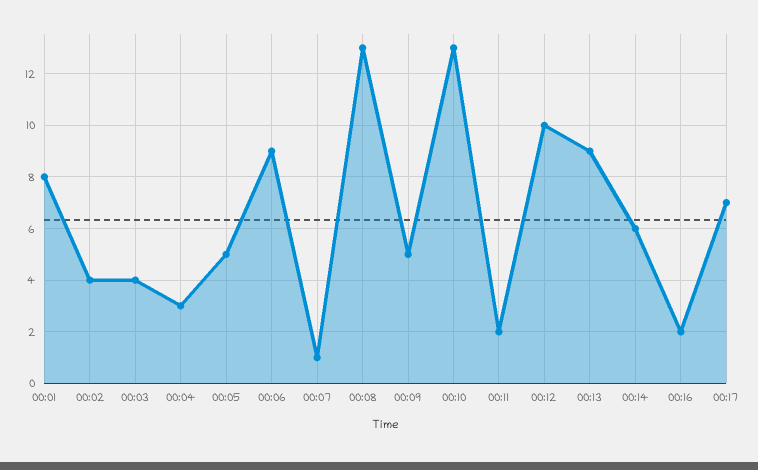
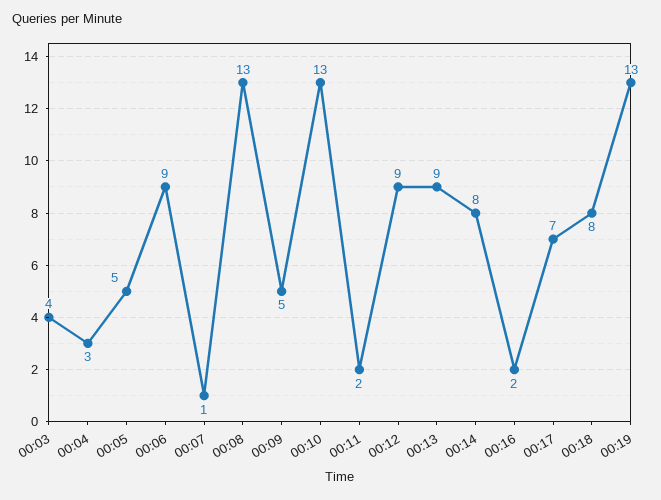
00:01: 8 -> none
00:02: 4 -> none
00:12: 10 -> 9
00:14: 6 -> 8
00:18: none -> 8
00:19: none -> 13

